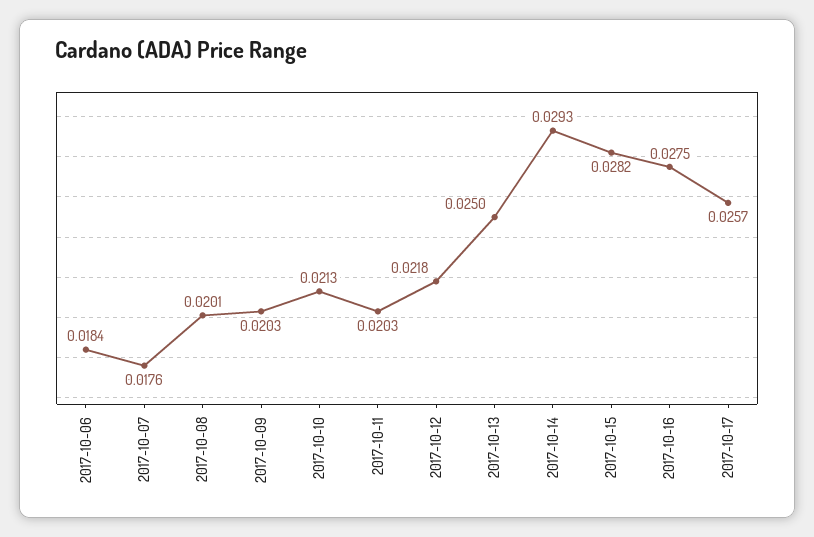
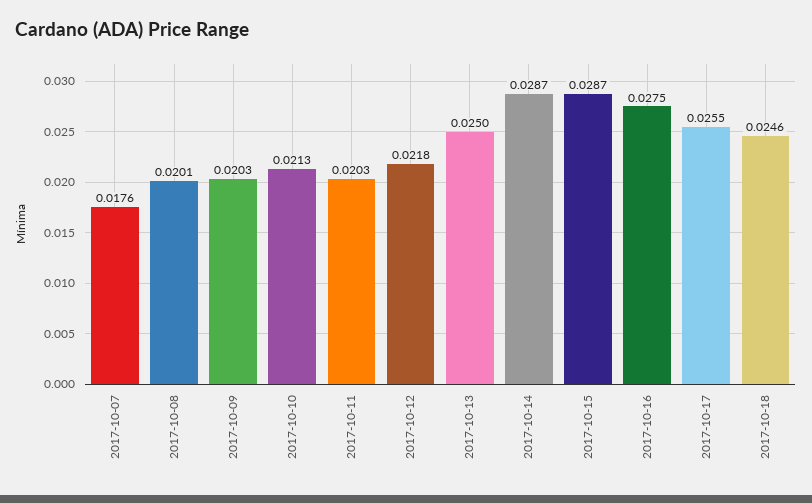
2017-10-06: 0.0184 -> none
2017-10-14: 0.0293 -> 0.0287
2017-10-15: 0.0282 -> 0.0287
2017-10-17: 0.0257 -> 0.0255
2017-10-18: none -> 0.0246

